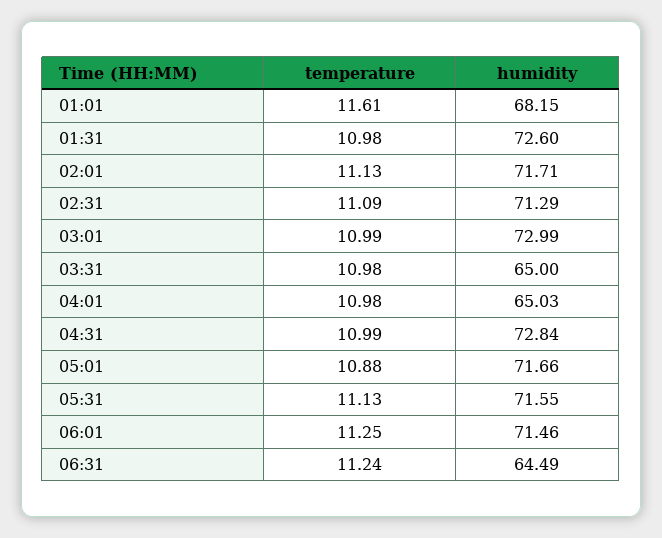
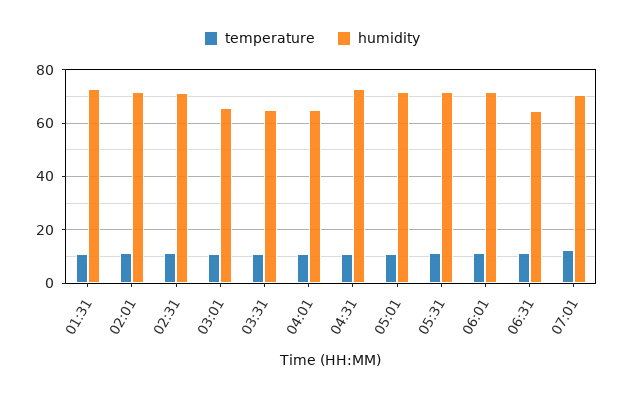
temperature, 01:01: 11.61 -> none
humidity, 01:01: 68.15 -> none
humidity, 03:01: 72.99 -> 65
temperature, 07:01: none -> 12.5
humidity, 07:01: none -> 70

